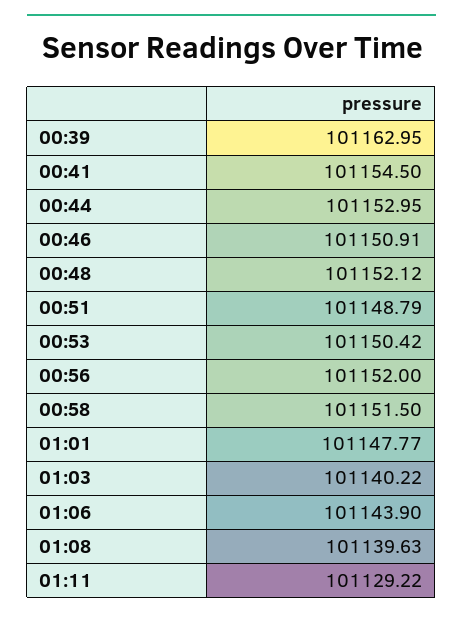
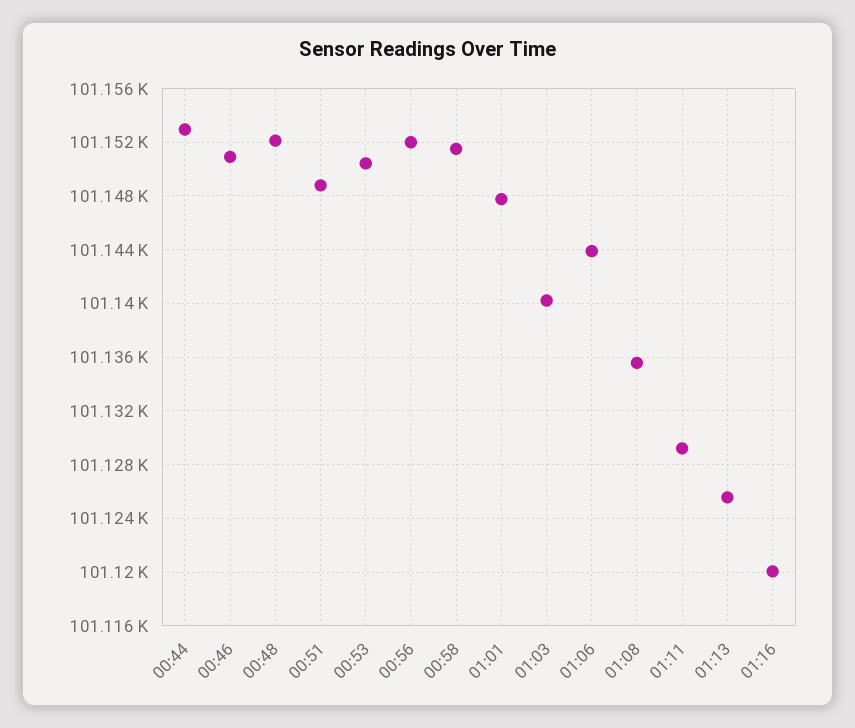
00:39: 101162.95 -> none
00:41: 101154.5 -> none
01:08: 101139.63 -> 101135.5
01:13: none -> 101125.5
01:16: none -> 101120

